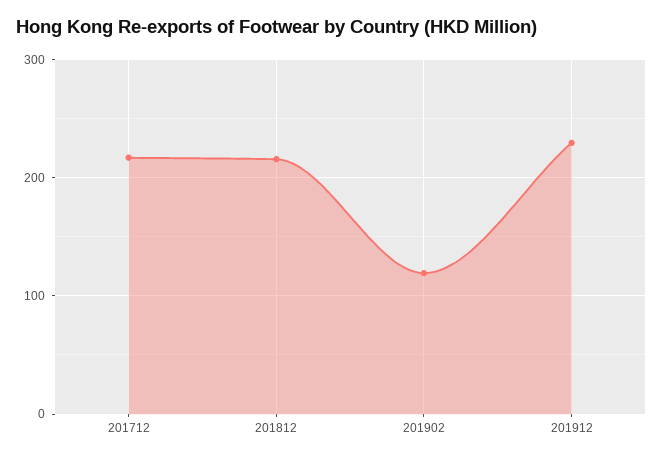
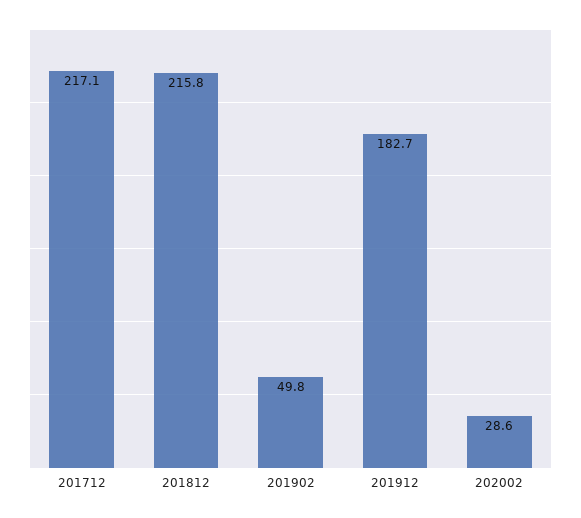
201902: 120 -> 49.8
201912: 230 -> 182.7
202002: none -> 28.6

